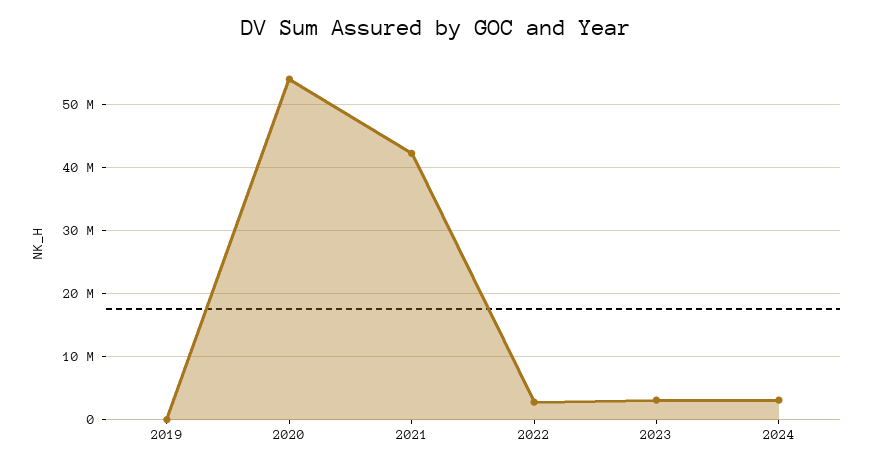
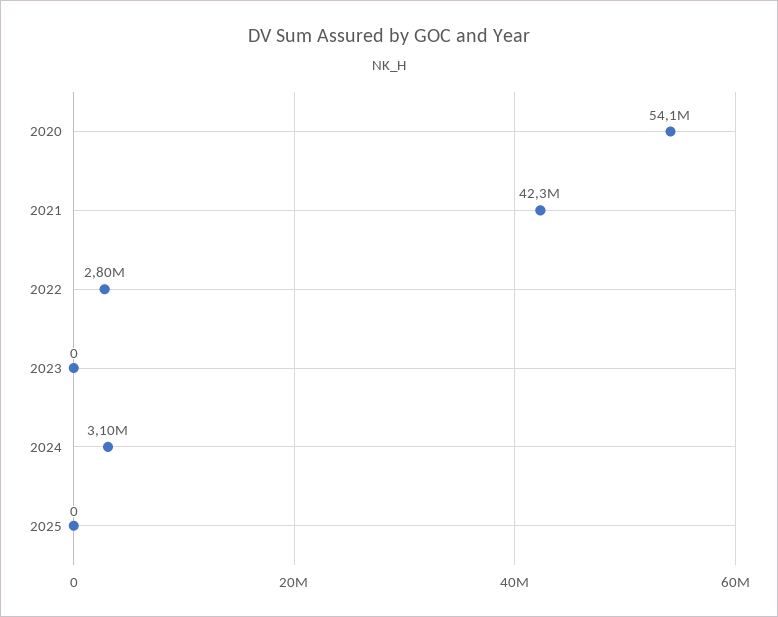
2019: 0 -> none
2023: 3000000 -> 0
2025: none -> 0

